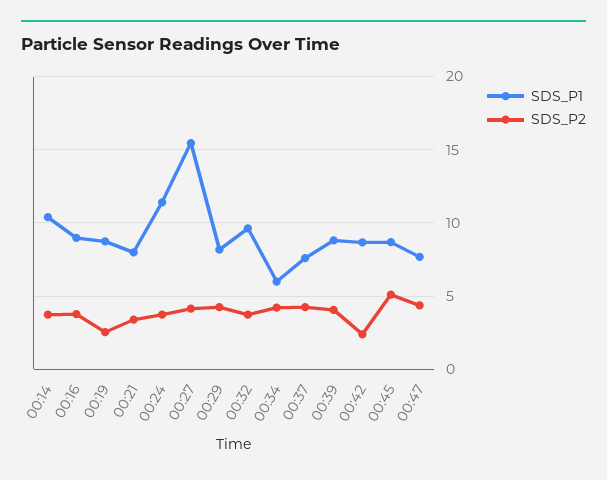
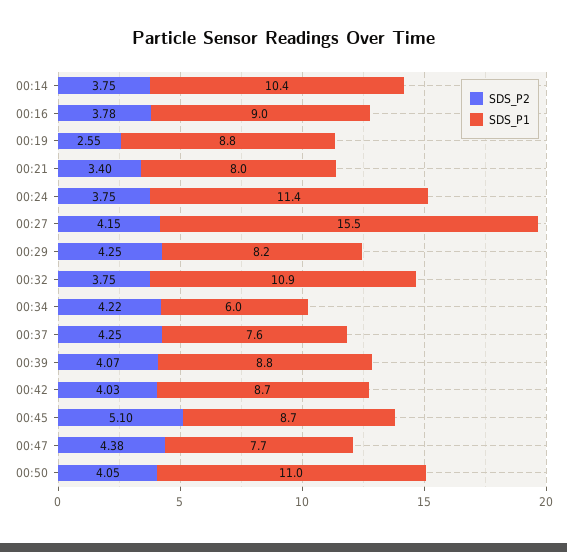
SDS_P1, 00:32: 9.5 -> 10.9
SDS_P2, 00:42: 2.5 -> 4.03
SDS_P2, 00:50: none -> 4.05
SDS_P1, 00:50: none -> 11

